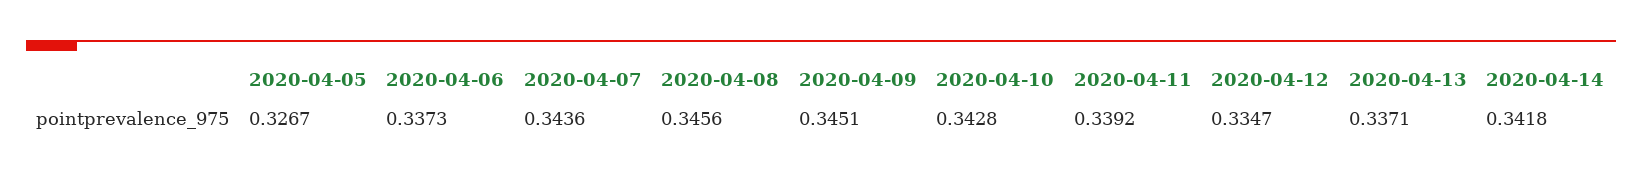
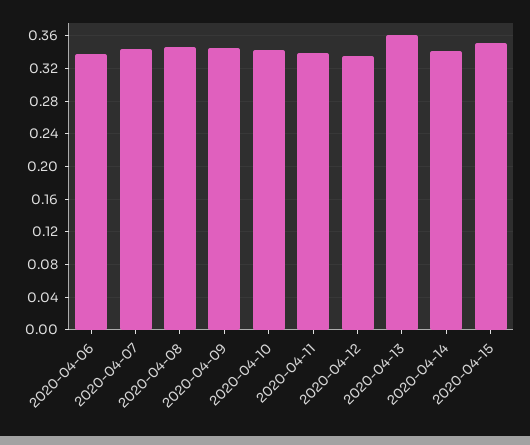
2020-04-05: 0.3267 -> none
2020-04-13: 0.3371 -> 0.36
2020-04-15: none -> 0.35

